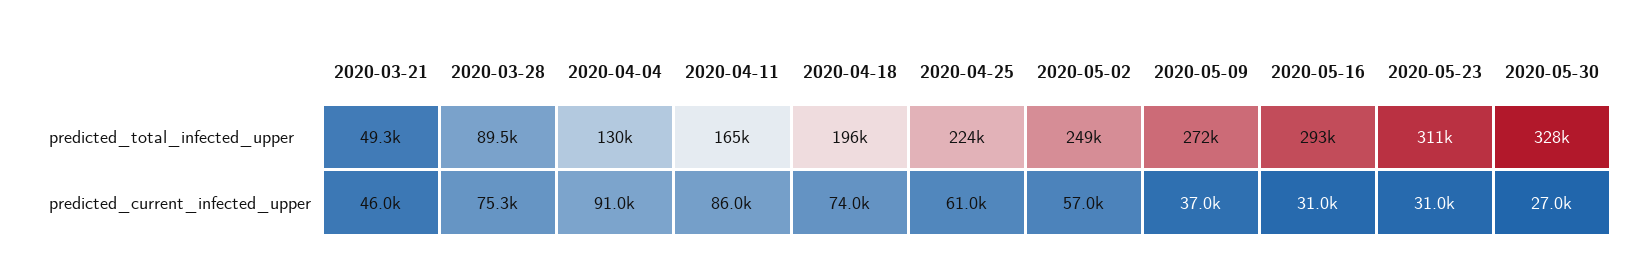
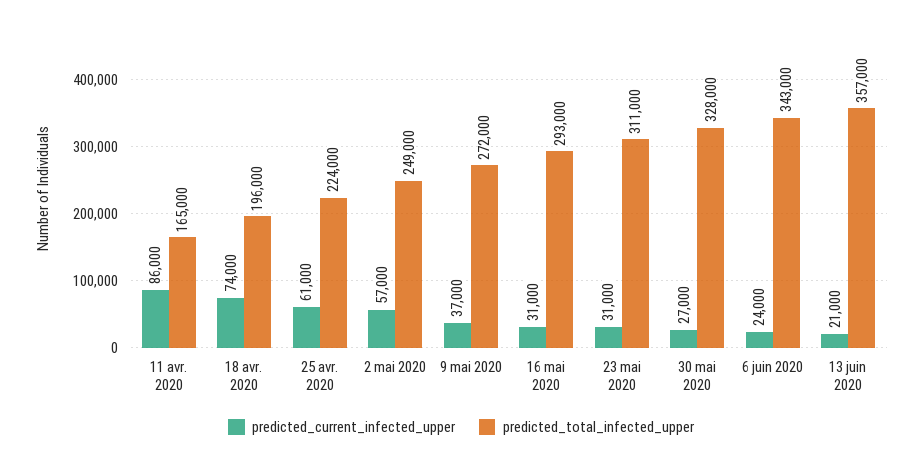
predicted_total_infected_upper, 2020-03-21: 49300 -> none
predicted_total_infected_upper, 2020-03-28: 89500 -> none
predicted_total_infected_upper, 2020-04-04: 130000 -> none
predicted_current_infected_upper, 2020-03-21: 46000 -> none
predicted_current_infected_upper, 2020-03-28: 75300 -> none
predicted_current_infected_upper, 2020-04-04: 91000 -> none
predicted_current_infected_upper, 6 juin 2020: none -> 24000
predicted_total_infected_upper, 6 juin 2020: none -> 343000
predicted_current_infected_upper, 13 juin 2020: none -> 21000
predicted_total_infected_upper, 13 juin 2020: none -> 357000

